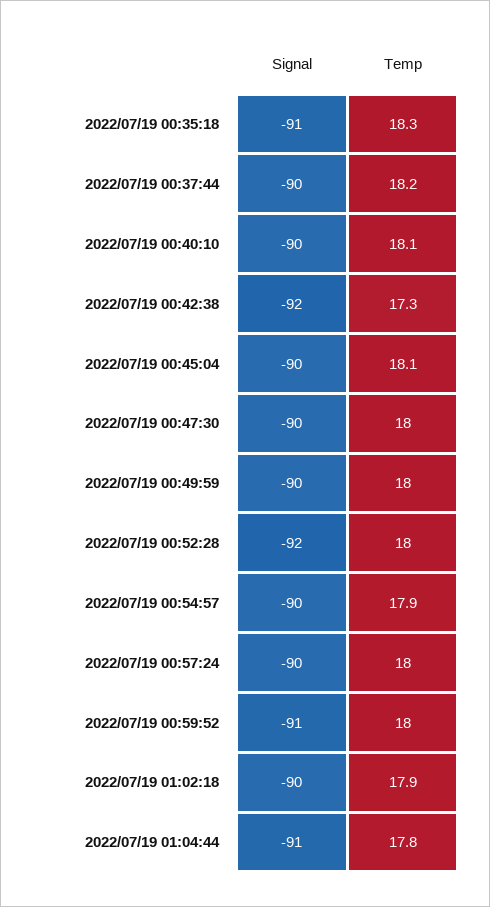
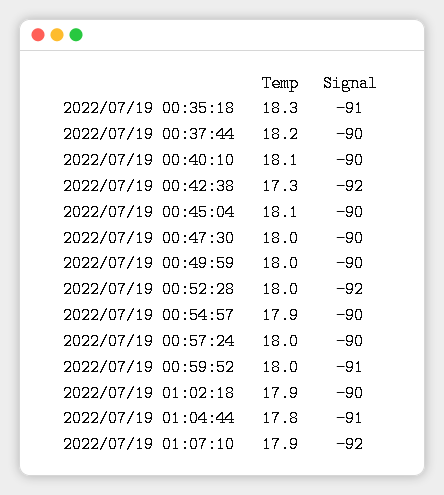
Temp, 2022/07/19 01:07:10: none -> 17.9
Signal, 2022/07/19 01:07:10: none -> -92

